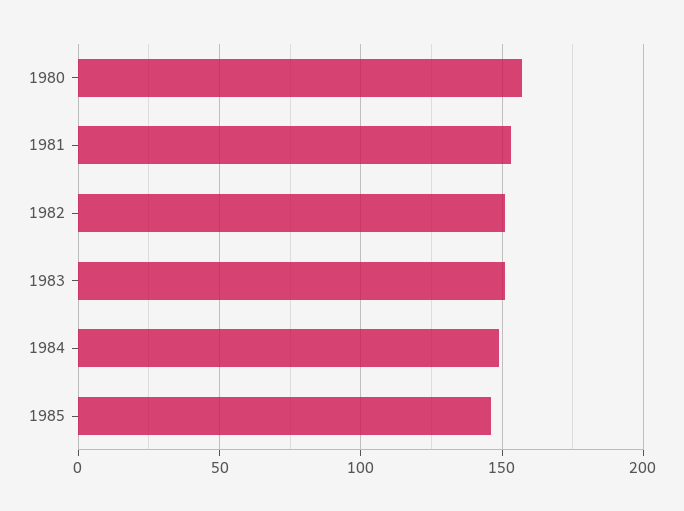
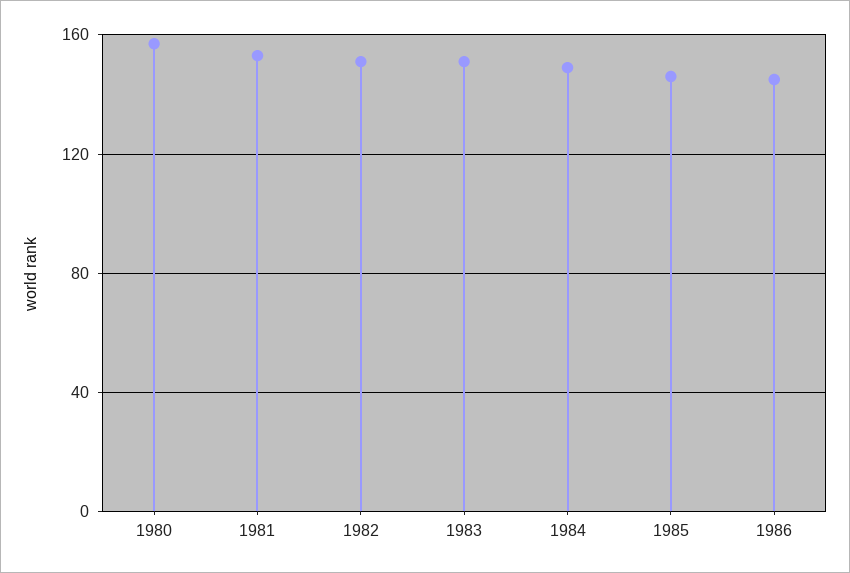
1986: none -> 145

